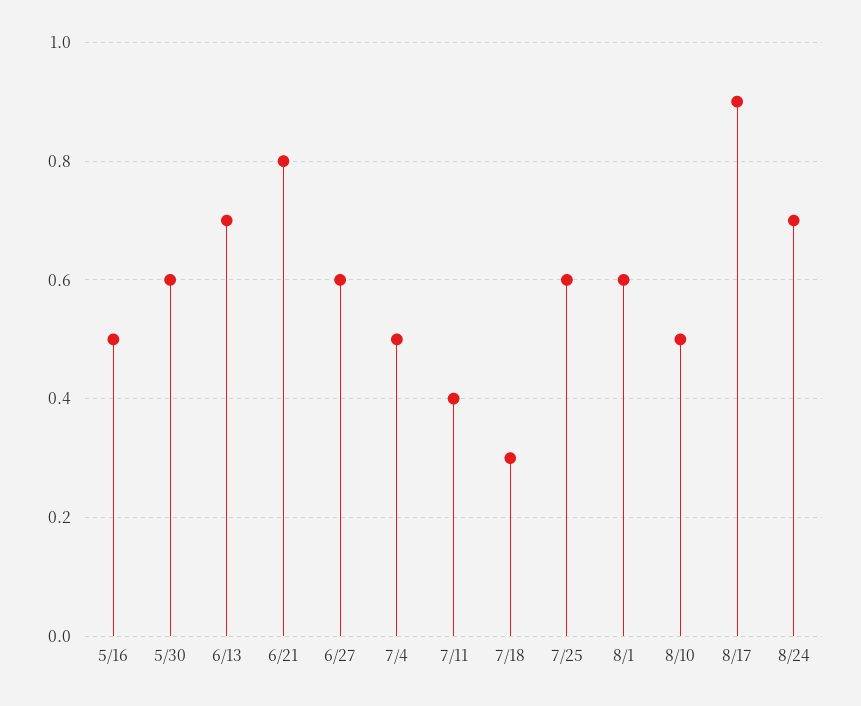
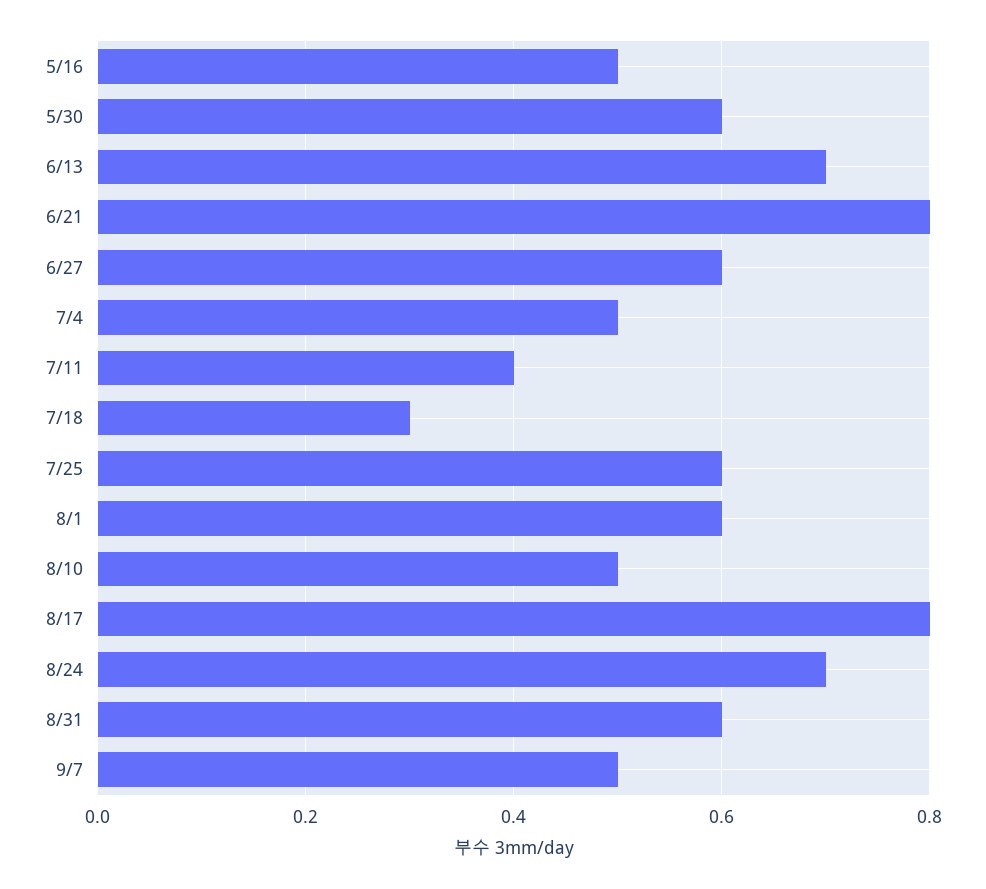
8/17: 0.9 -> 0.8
8/31: none -> 0.6
9/7: none -> 0.5

